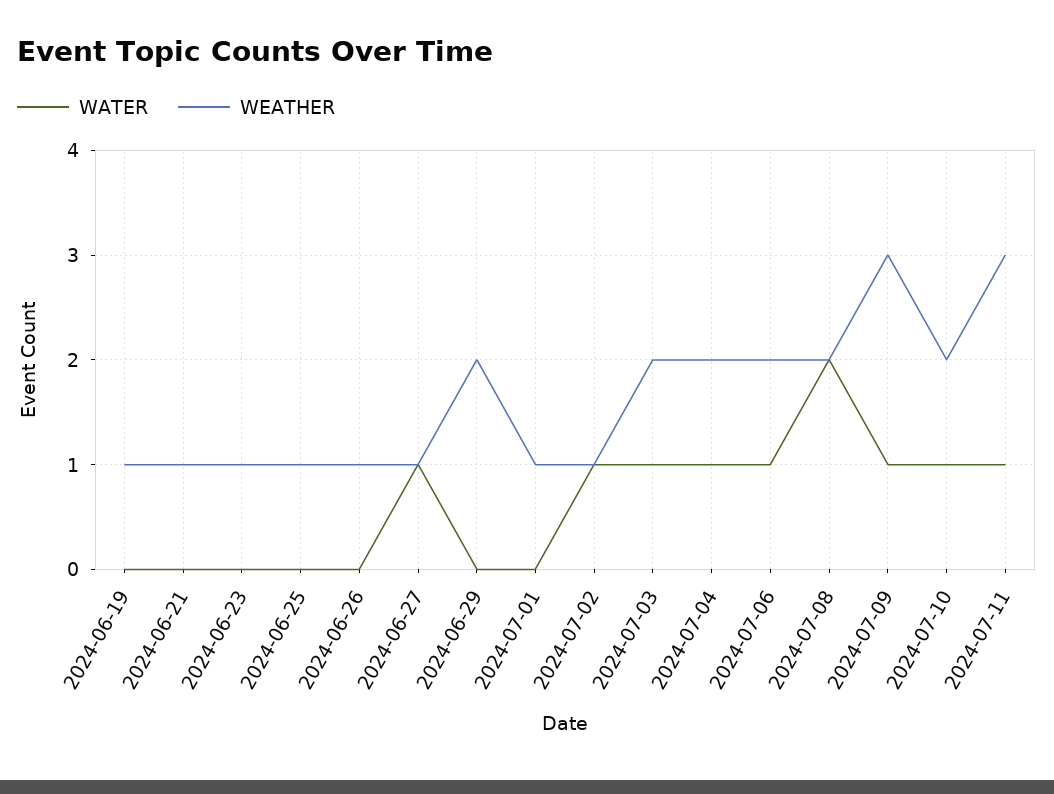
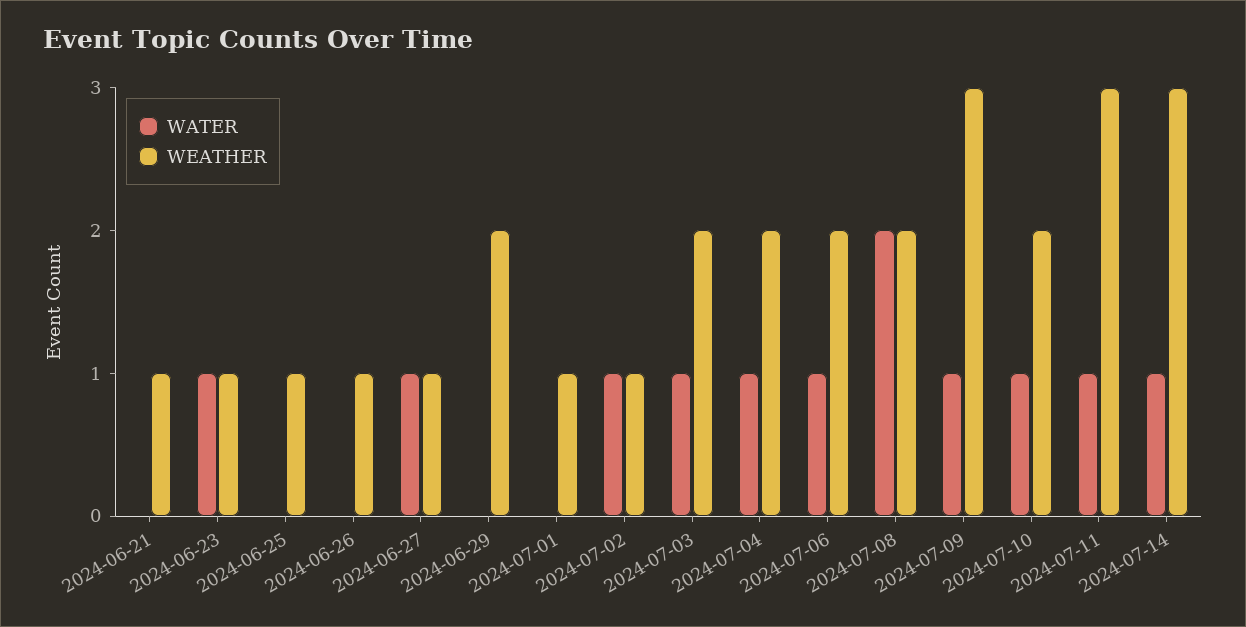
WATER, 2024-06-19: 0 -> none
WEATHER, 2024-06-19: 1 -> none
WATER, 2024-06-23: 0 -> 1
WATER, 2024-07-14: none -> 1
WEATHER, 2024-07-14: none -> 3

